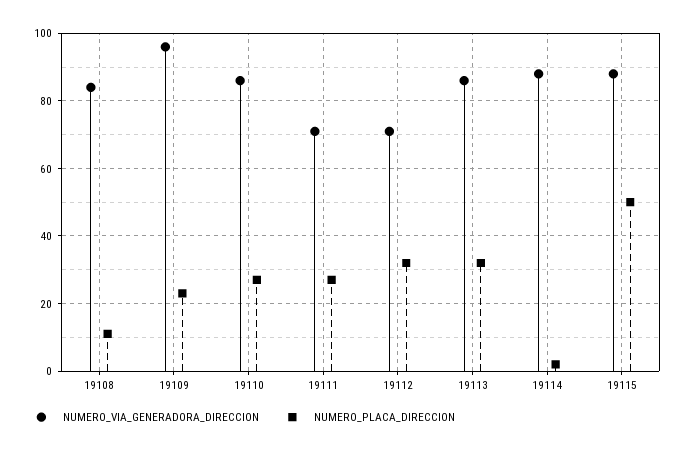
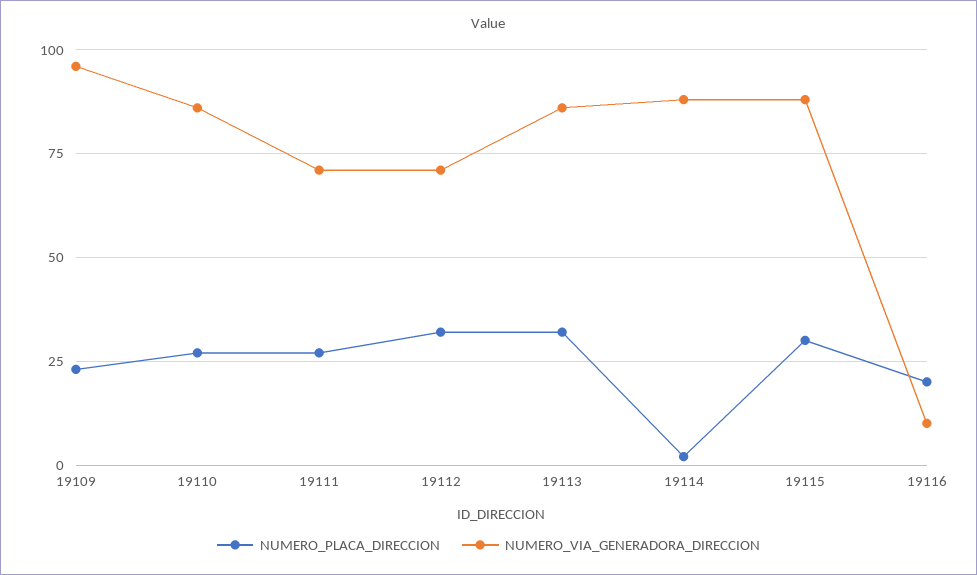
NUMERO_VIA_GENERADORA_DIRECCION, 19108: 85 -> none
NUMERO_PLACA_DIRECCION, 19108: 10 -> none
NUMERO_PLACA_DIRECCION, 19115: 50 -> 30
NUMERO_PLACA_DIRECCION, 19116: none -> 20
NUMERO_VIA_GENERADORA_DIRECCION, 19116: none -> 10

